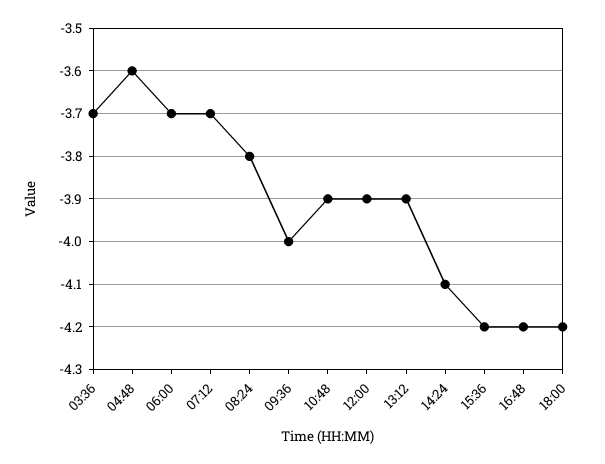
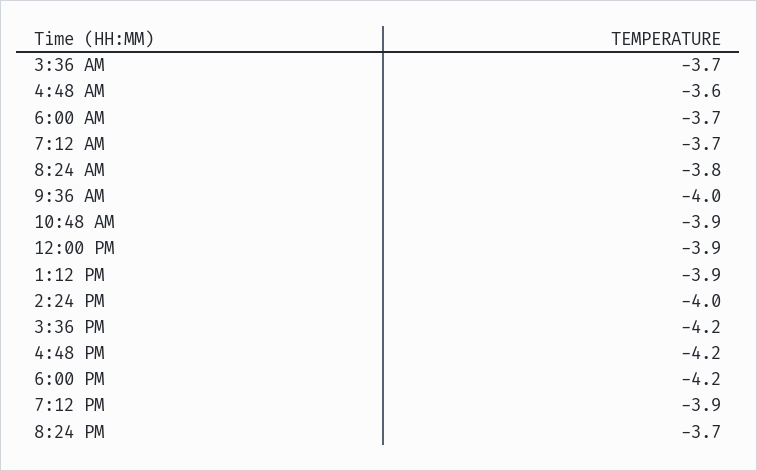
14:24: -4.1 -> -4
7:12 PM: none -> -3.9
8:24 PM: none -> -3.7

